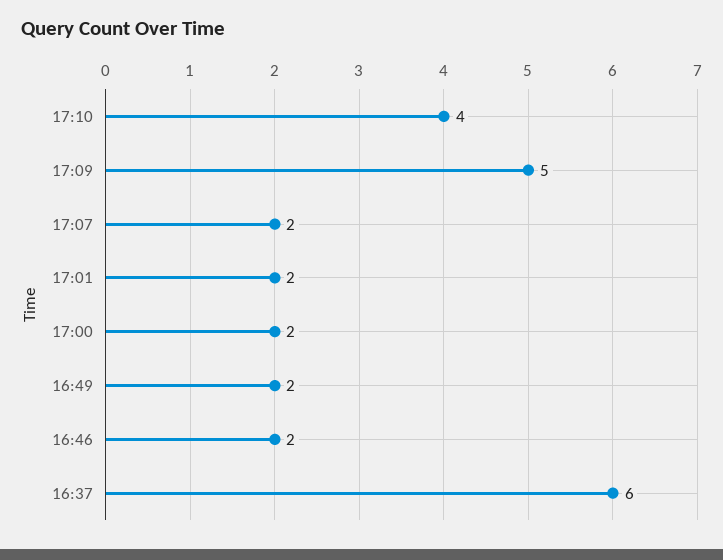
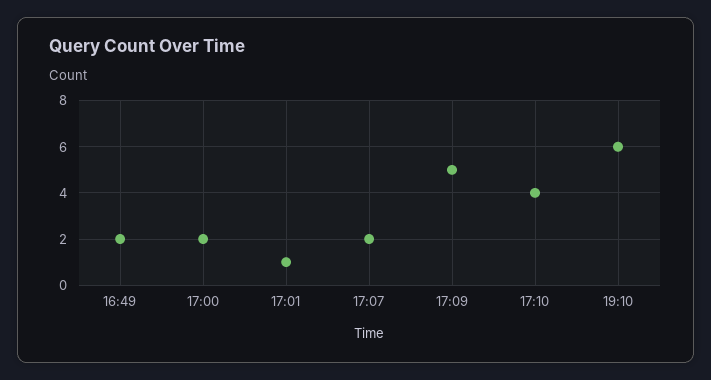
17:01: 2 -> 1
16:46: 2 -> none
16:37: 6 -> none
19:10: none -> 6

